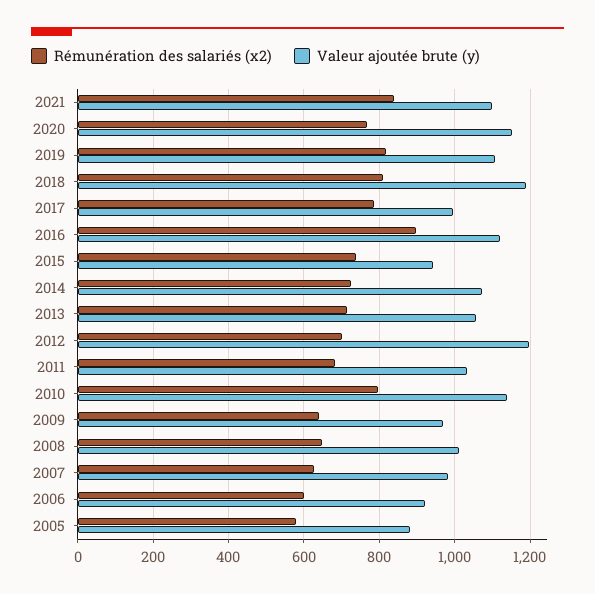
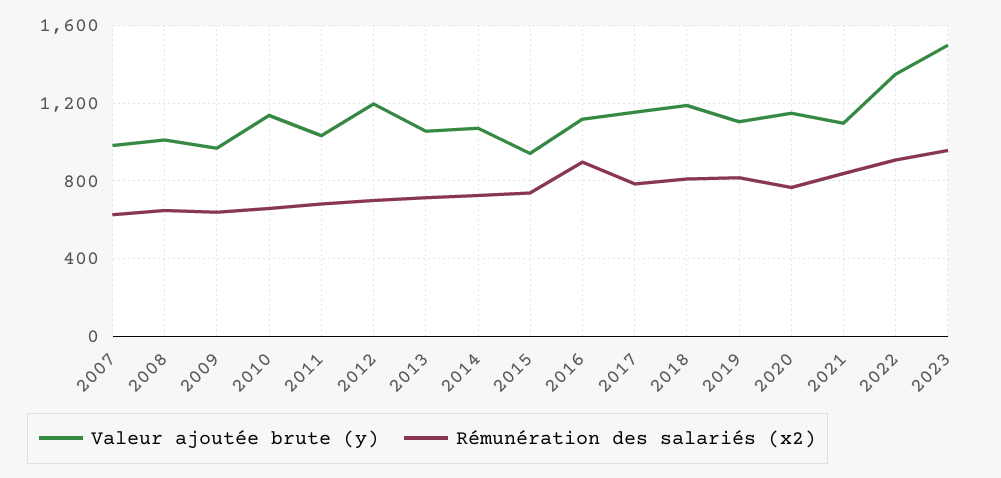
Valeur ajoutée brute (y), 2017: 1000 -> 1150
Rémunération des salariés (x2), 2010: 800 -> 650
Rémunération des salariés (x2), 2006: 600 -> none
Valeur ajoutée brute (y), 2006: 920 -> none
Rémunération des salariés (x2), 2005: 580 -> none
Valeur ajoutée brute (y), 2005: 880 -> none
Valeur ajoutée brute (y), 2022: none -> 1350
Rémunération des salariés (x2), 2022: none -> 900
Valeur ajoutée brute (y), 2023: none -> 1500
Rémunération des salariés (x2), 2023: none -> 950

